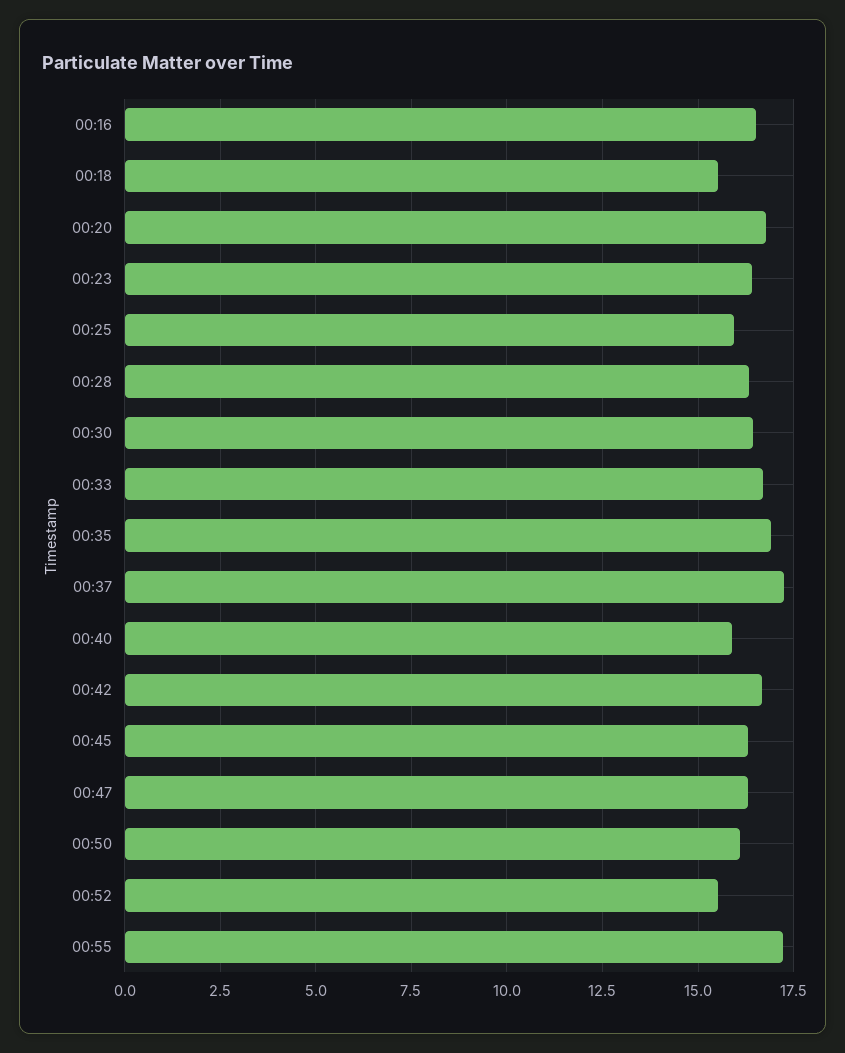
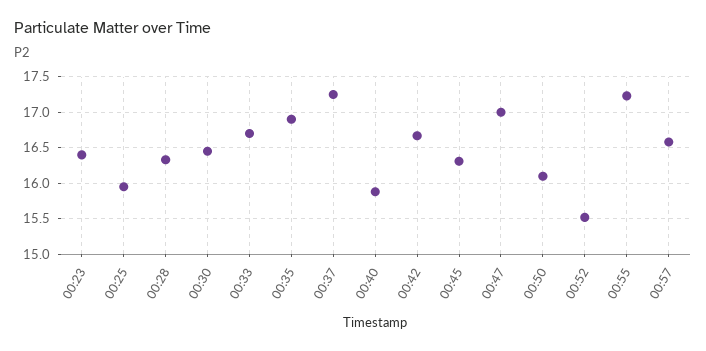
00:16: 16.5 -> none
00:18: 15.5 -> none
00:20: 16.75 -> none
00:47: 16.25 -> 17
00:57: none -> 16.6

